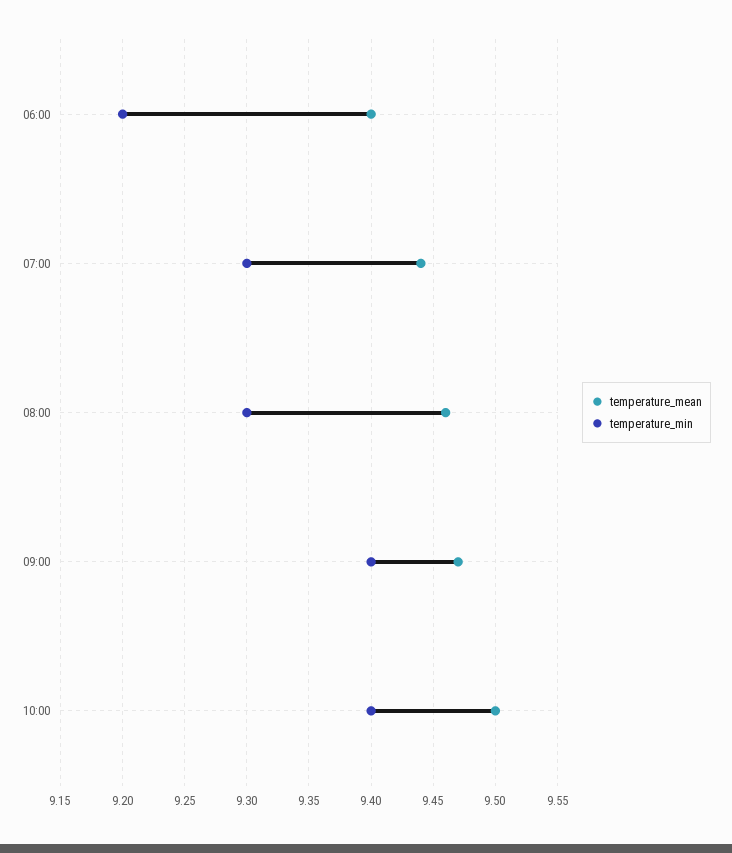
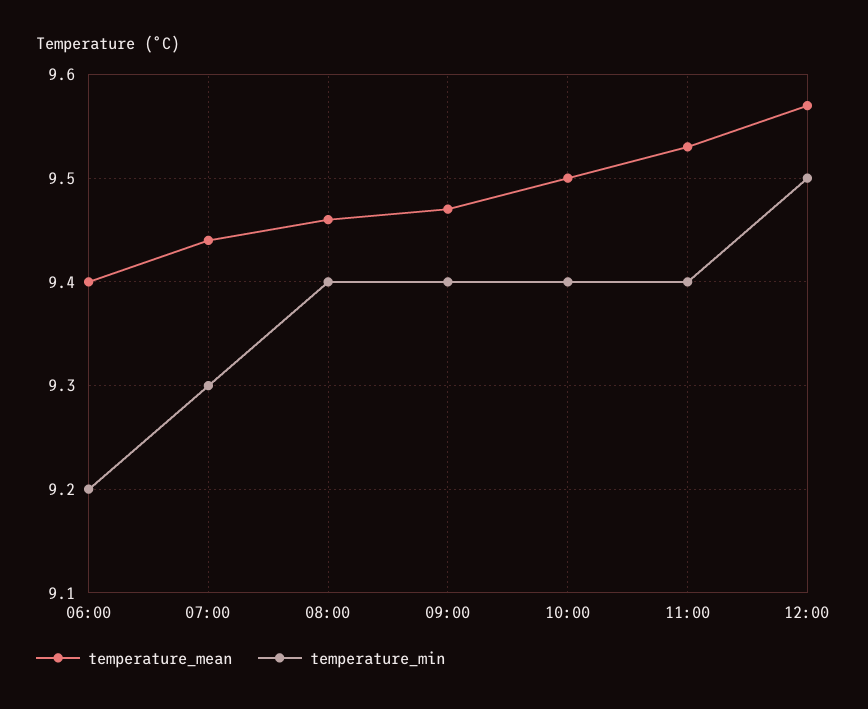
temperature_min, 08:00: 9.3 -> 9.4
temperature_mean, 11:00: none -> 9.53
temperature_min, 11:00: none -> 9.4
temperature_mean, 12:00: none -> 9.57
temperature_min, 12:00: none -> 9.5

